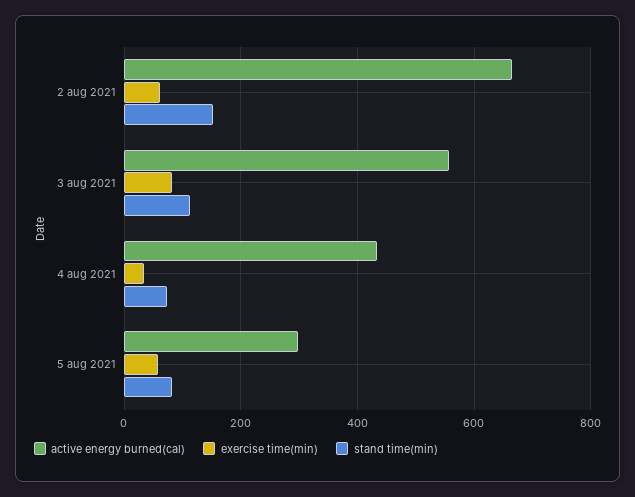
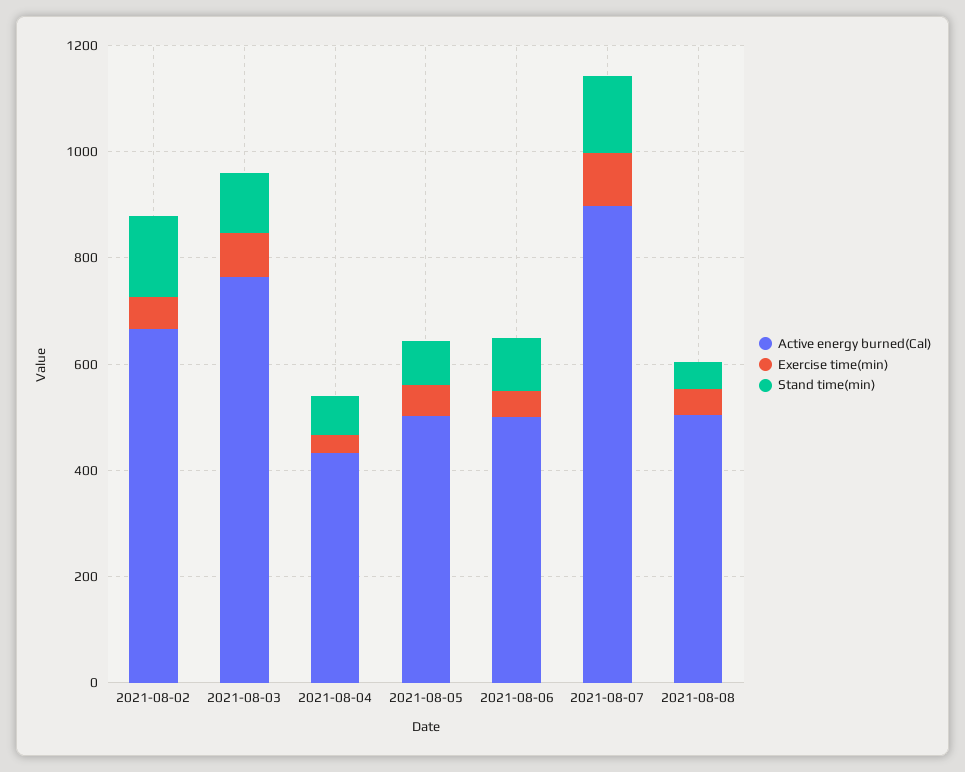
active energy burned(cal), 3 aug 2021: 560 -> 750
active energy burned(cal), 5 aug 2021: 300 -> 500
active energy burned(cal), 2021-08-06: none -> 500
exercise time(min), 2021-08-06: none -> 50
stand time(min), 2021-08-06: none -> 100
active energy burned(cal), 2021-08-07: none -> 900
exercise time(min), 2021-08-07: none -> 100
stand time(min), 2021-08-07: none -> 150
active energy burned(cal), 2021-08-08: none -> 500
exercise time(min), 2021-08-08: none -> 50
stand time(min), 2021-08-08: none -> 50

